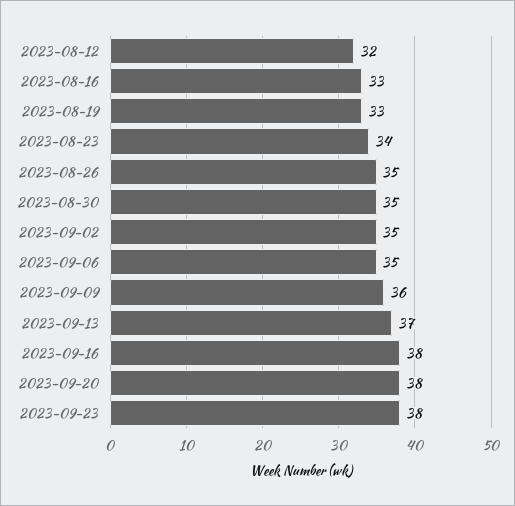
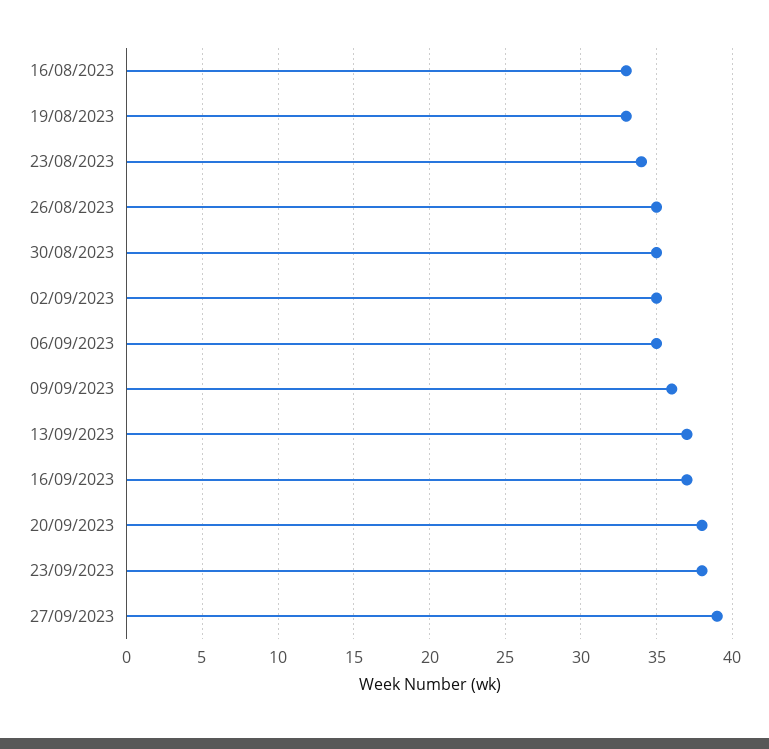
2023-08-12: 32 -> none
2023-09-16: 38 -> 37
27/09/2023: none -> 39

